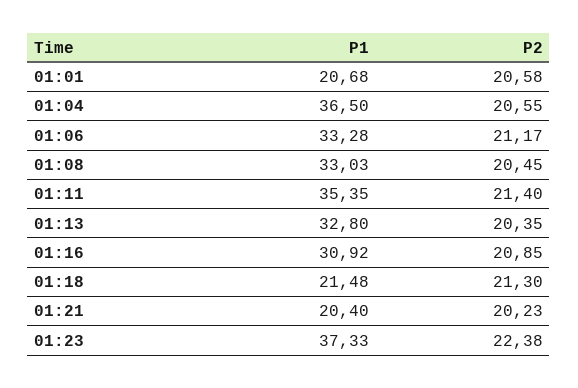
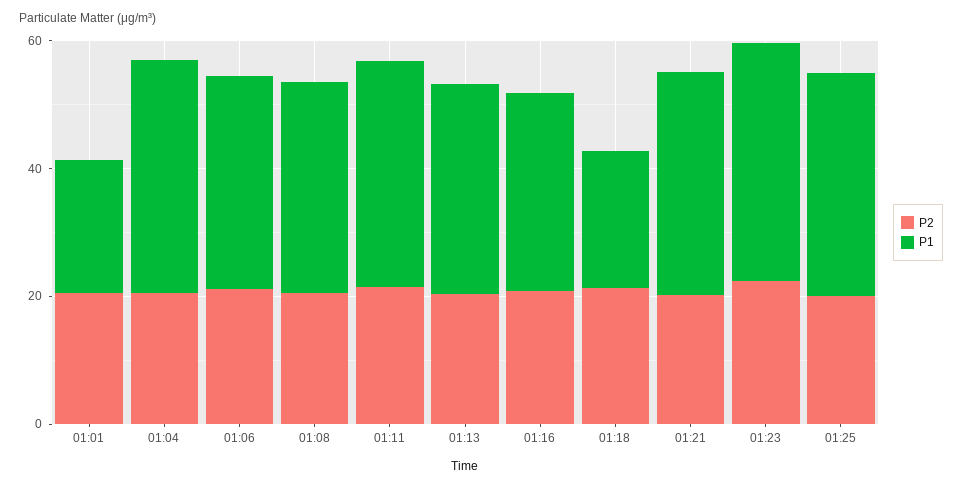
P1, 01:21: 20.4 -> 35
P2, 01:25: none -> 20
P1, 01:25: none -> 35

